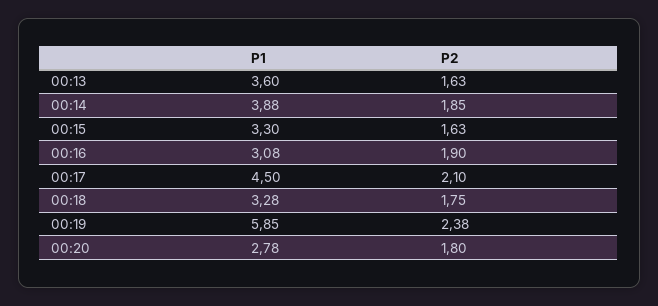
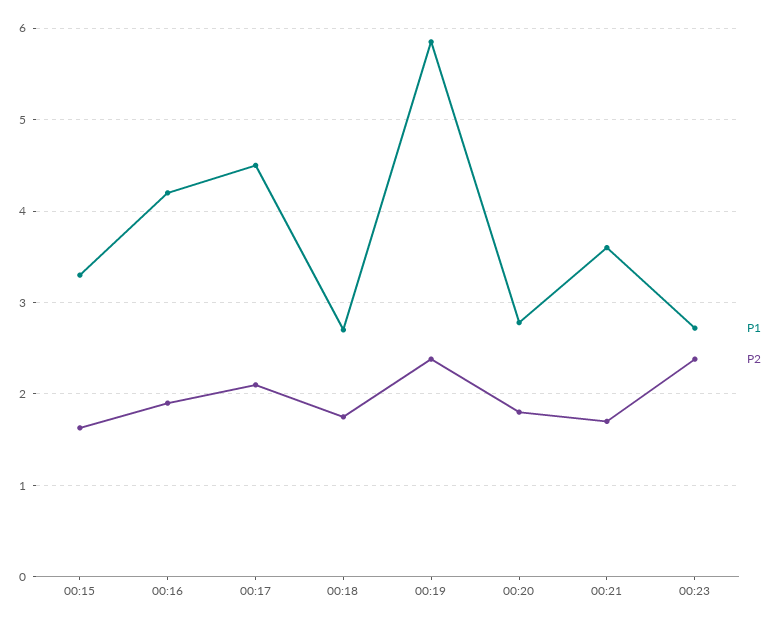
P1, 00:13: 3.6 -> none
P2, 00:13: 1.63 -> none
P1, 00:14: 3.88 -> none
P2, 00:14: 1.85 -> none
P1, 00:16: 3.08 -> 4.2
P1, 00:18: 3.28 -> 2.7
P1, 00:21: none -> 3.6
P2, 00:21: none -> 1.7
P1, 00:23: none -> 2.7
P2, 00:23: none -> 2.4

